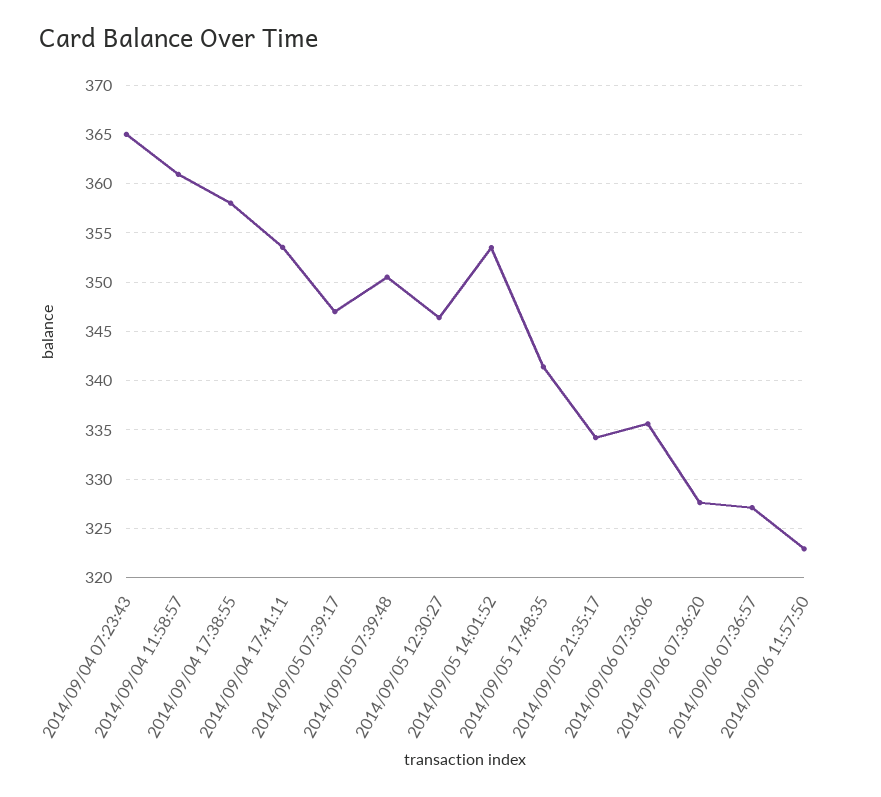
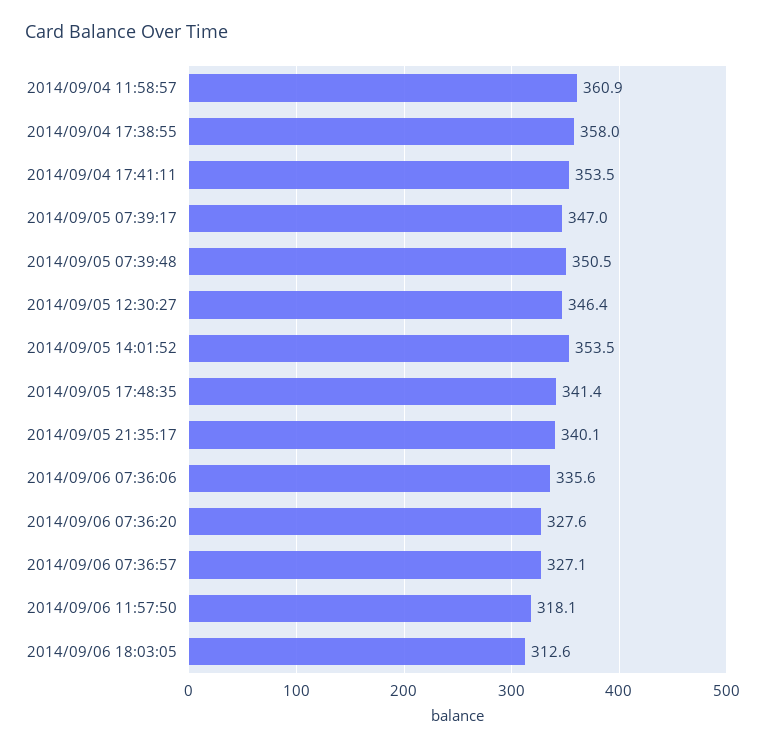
2014/09/04 07:23:43: 365 -> none
2014/09/05 21:35:17: 334 -> 340.1
2014/09/06 11:57:50: 323 -> 318.1
2014/09/06 18:03:05: none -> 312.6

